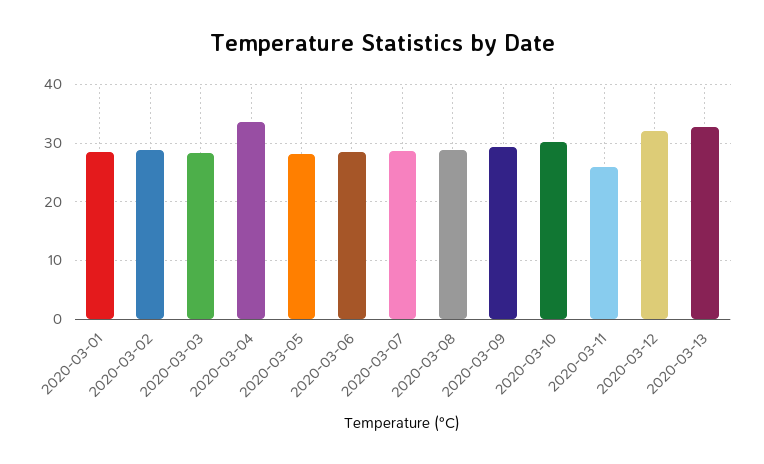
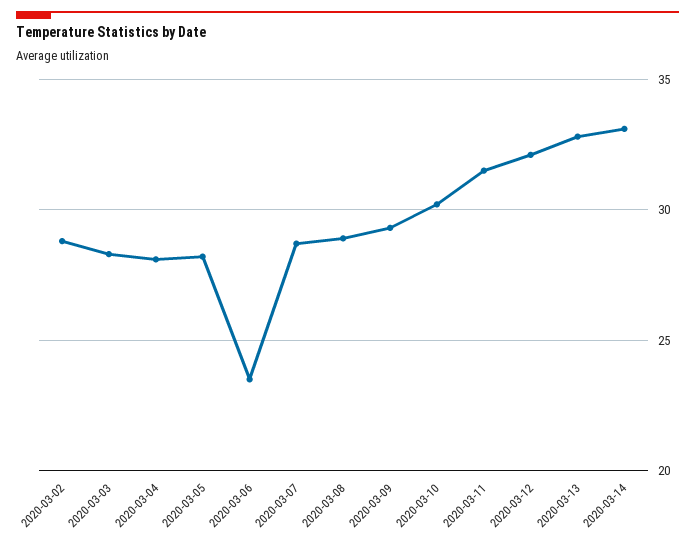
2020-03-01: 28 -> none
2020-03-04: 34 -> 28
2020-03-06: 28 -> 23.5
2020-03-11: 26 -> 31.5
2020-03-14: none -> 33

